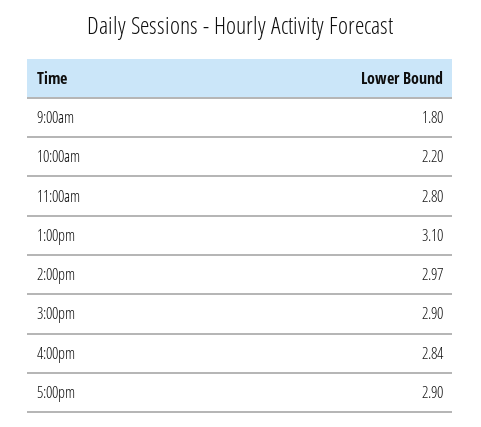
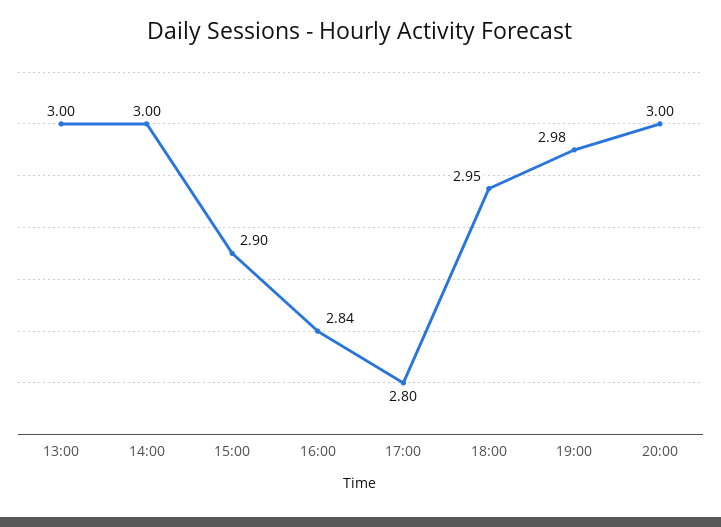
9:00am: 1.8 -> none
10:00am: 2.2 -> none
11:00am: 2.8 -> none
1:00pm: 3.1 -> 3
2:00pm: 2.97 -> 3
5:00pm: 2.9 -> 2.8
18:00: none -> 2.95
19:00: none -> 2.98
20:00: none -> 3

